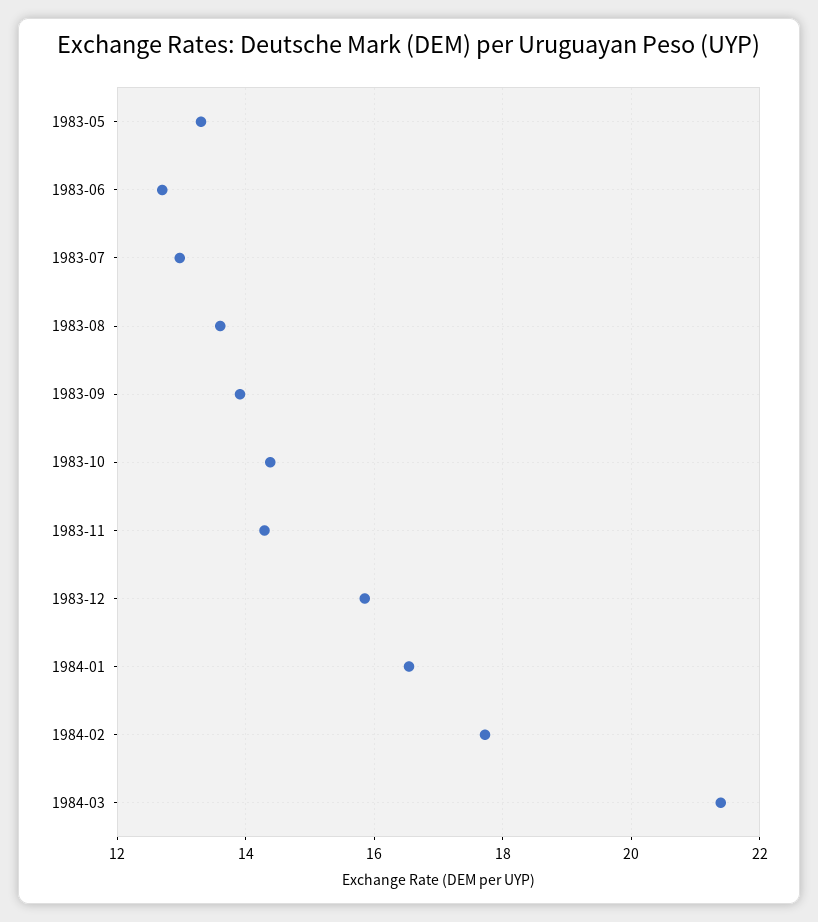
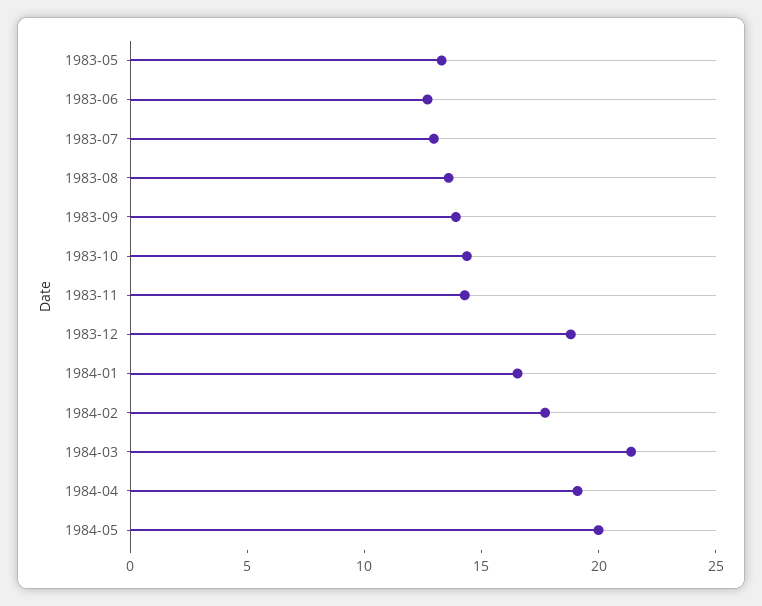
1983-12: 15.8 -> 19
1984-04: none -> 19
1984-05: none -> 20

